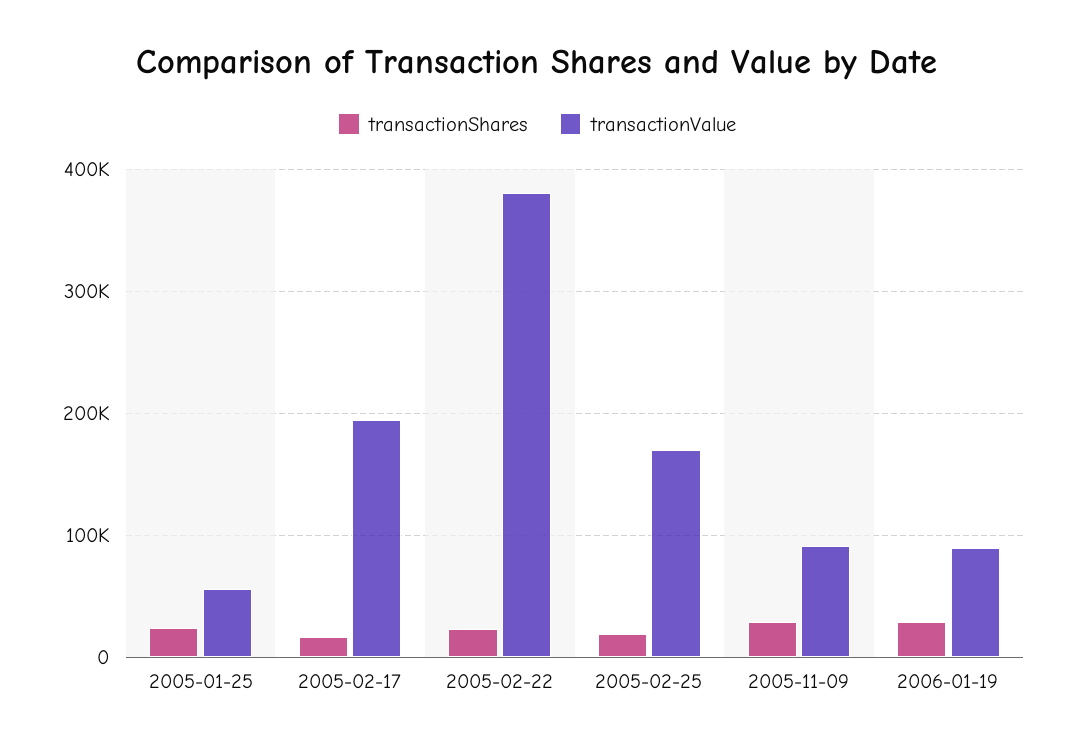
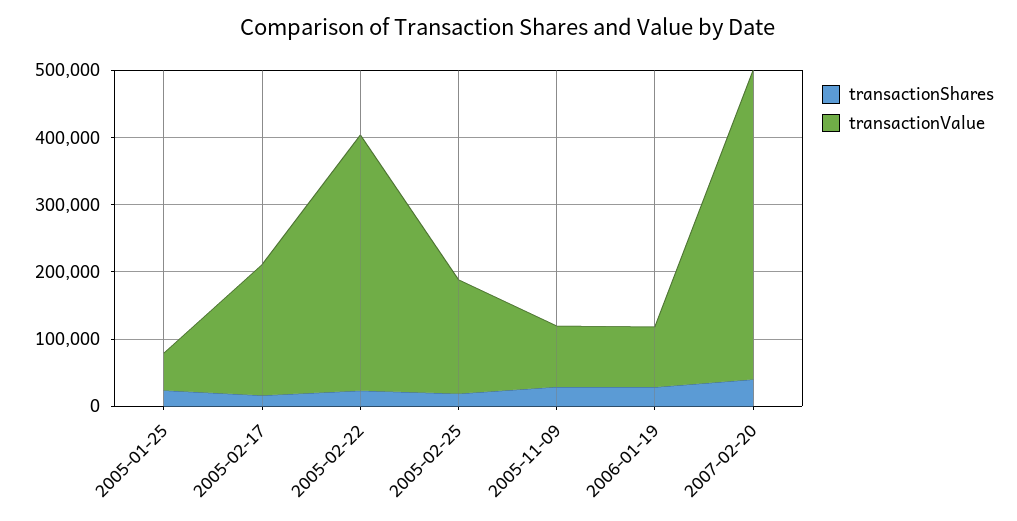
transactionShares, 2007-02-20: none -> 40000
transactionValue, 2007-02-20: none -> 460000

